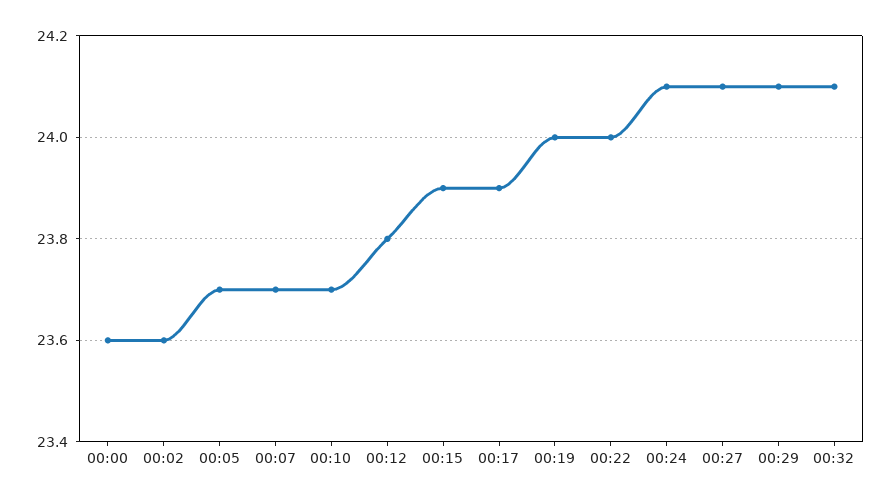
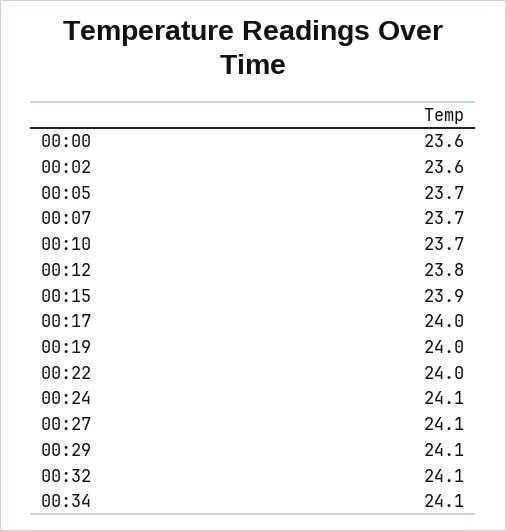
00:17: 23.9 -> 24
00:34: none -> 24.1

